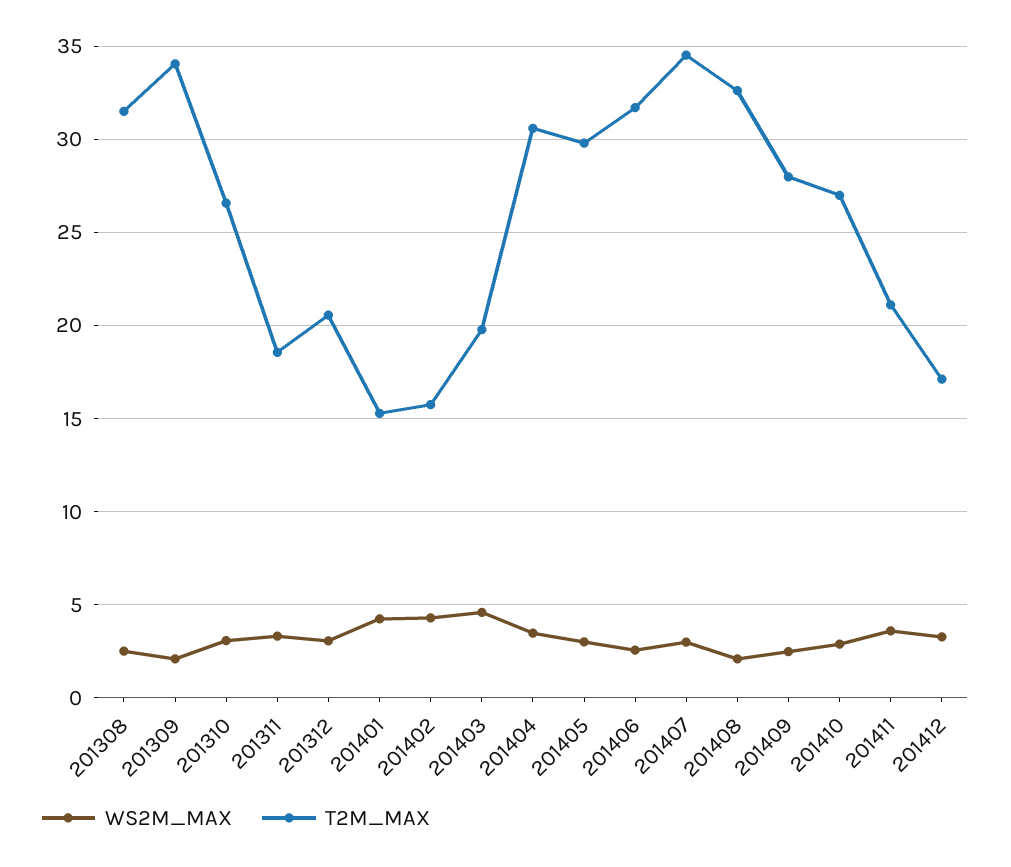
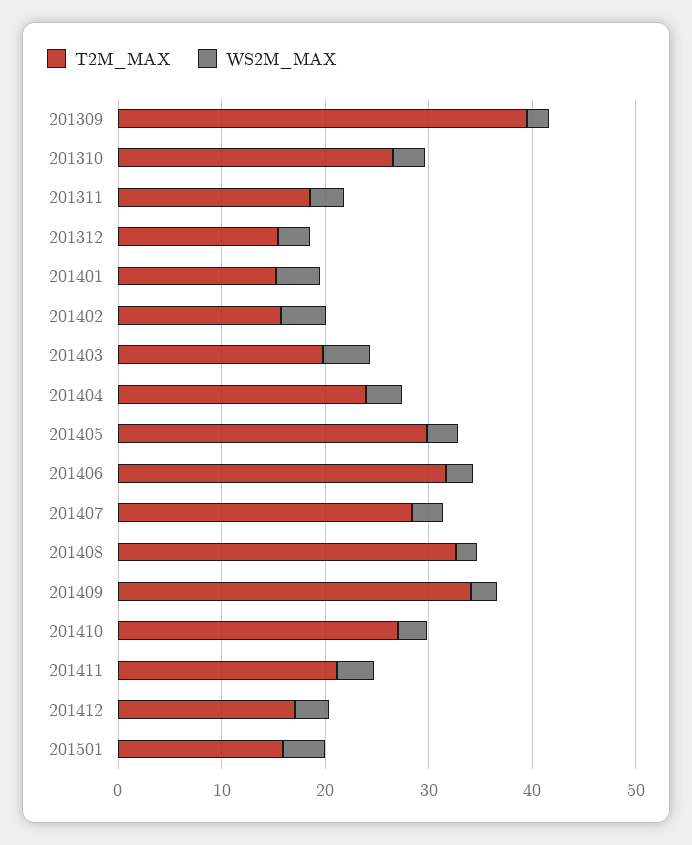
WS2M_MAX, 201308: 2.5 -> none
T2M_MAX, 201308: 31.5 -> none
T2M_MAX, 201309: 34 -> 40
T2M_MAX, 201312: 20.5 -> 16
T2M_MAX, 201404: 30.5 -> 24
T2M_MAX, 201407: 34.5 -> 28
T2M_MAX, 201409: 28 -> 34
T2M_MAX, 201501: none -> 16
WS2M_MAX, 201501: none -> 4

